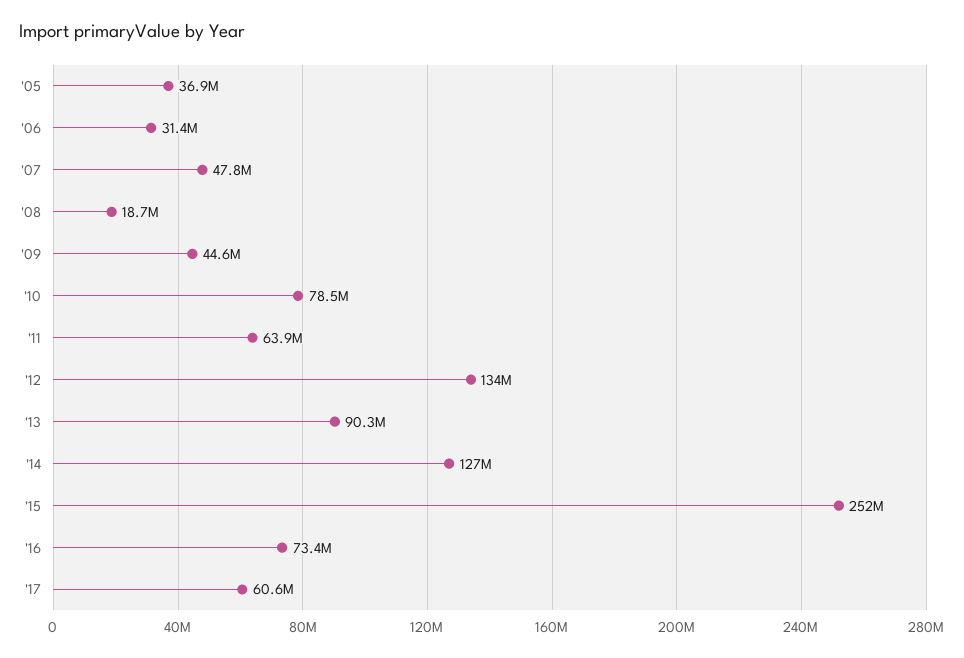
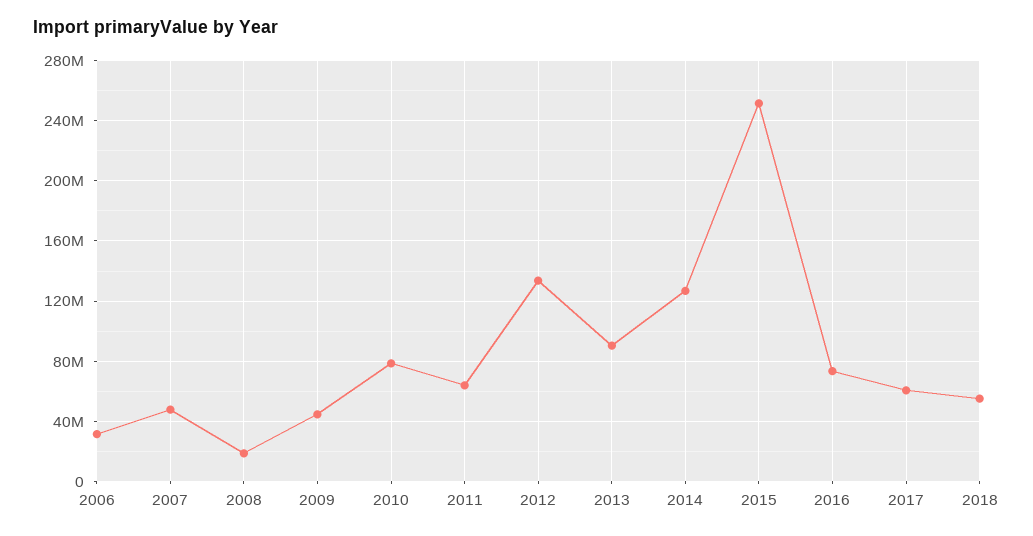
'05: 36900000 -> none
2018: none -> 55000000

